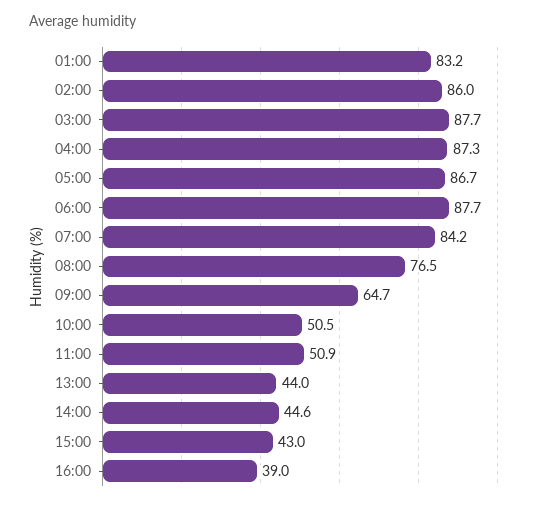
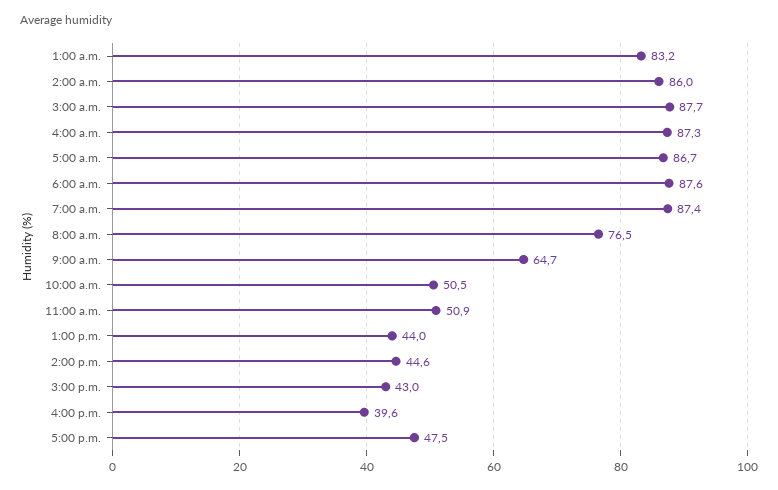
06:00: 87.7 -> 87.6
07:00: 84.2 -> 87.4
16:00: 39 -> 39.6
5:00 p.m.: none -> 47.5

